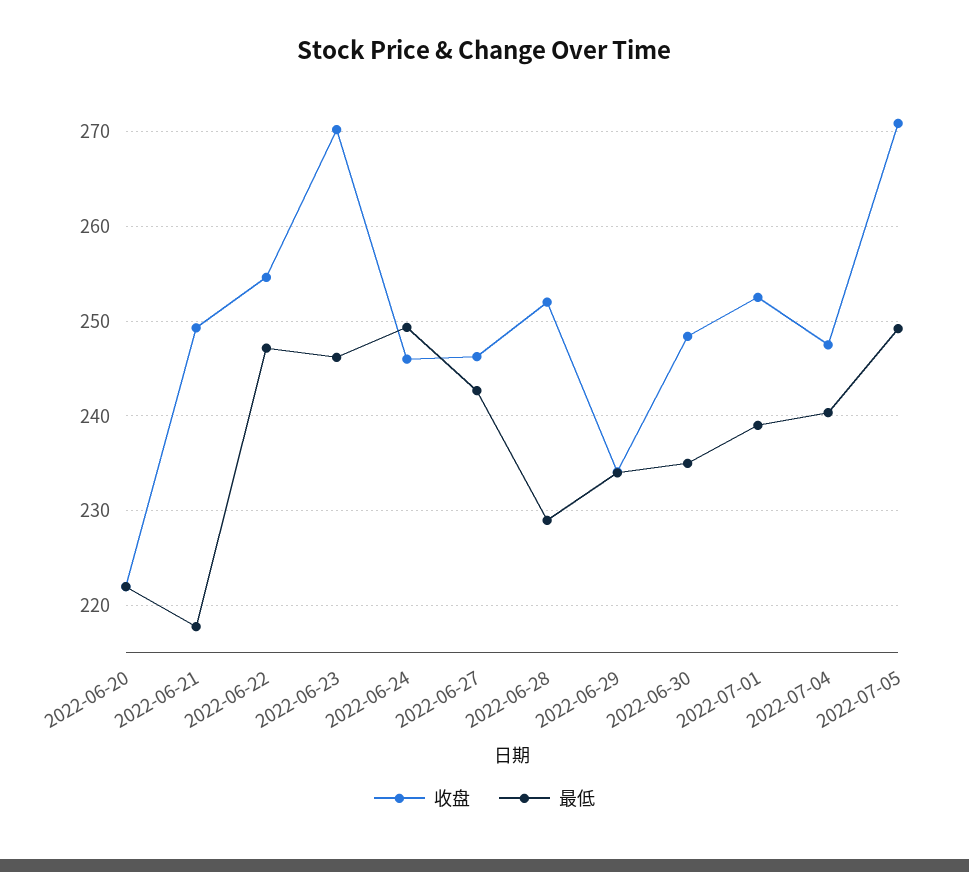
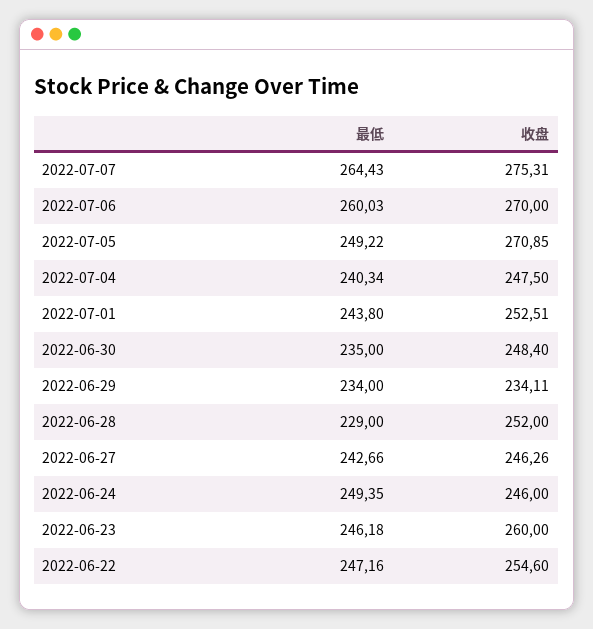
收盘, 2022-06-20: 222 -> none
最低, 2022-06-20: 222 -> none
收盘, 2022-06-21: 249 -> none
最低, 2022-06-21: 218 -> none
收盘, 2022-06-23: 270 -> 260
最低, 2022-07-01: 239 -> 243.8
最低, 2022-07-07: none -> 264.43
收盘, 2022-07-07: none -> 275.31
最低, 2022-07-06: none -> 260.03
收盘, 2022-07-06: none -> 270

